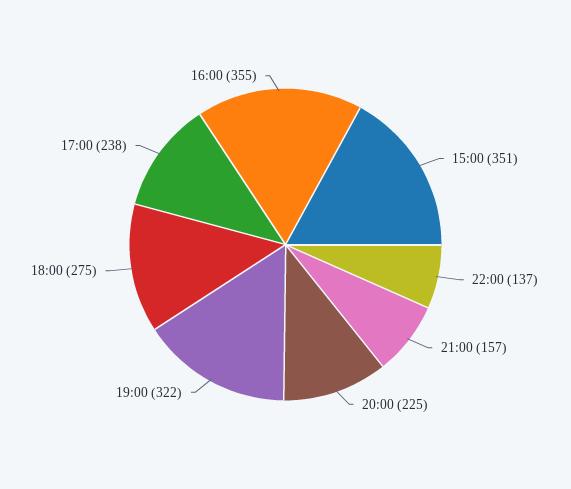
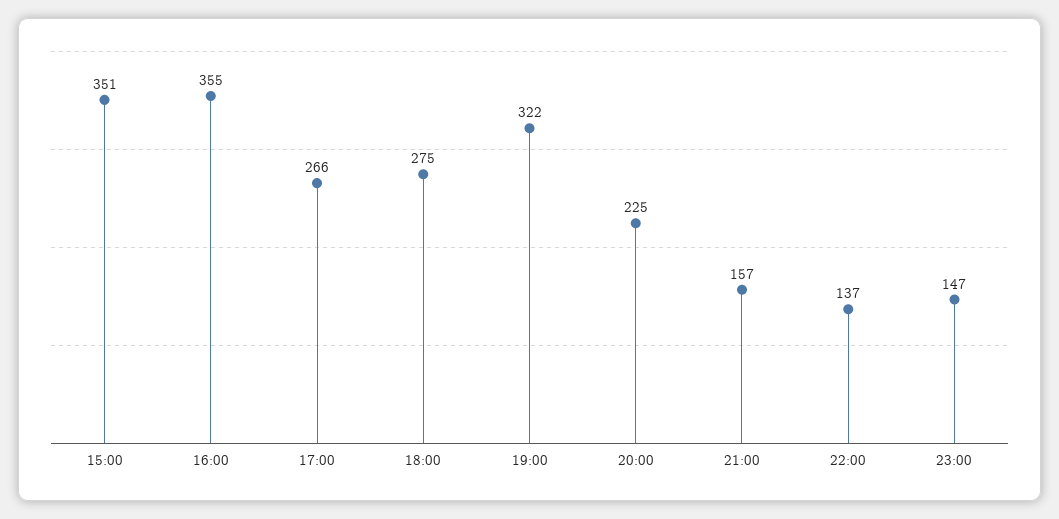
17:00: 238 -> 266
23:00: none -> 147

